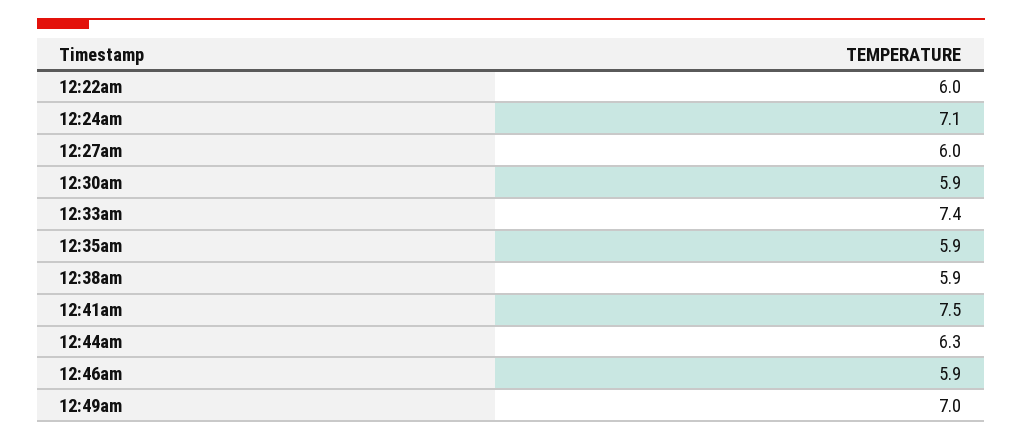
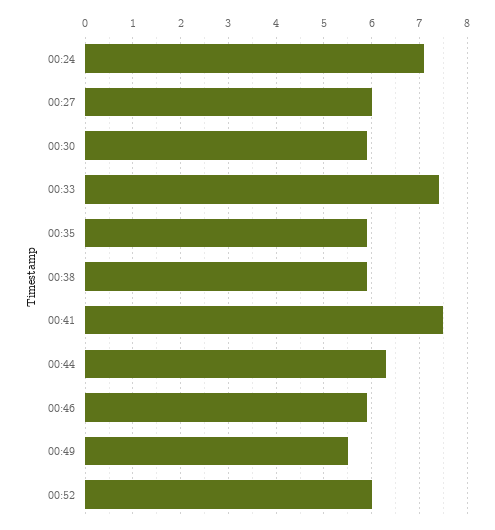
12:22am: 6 -> none
12:49am: 7 -> 5.5
00:52: none -> 6

